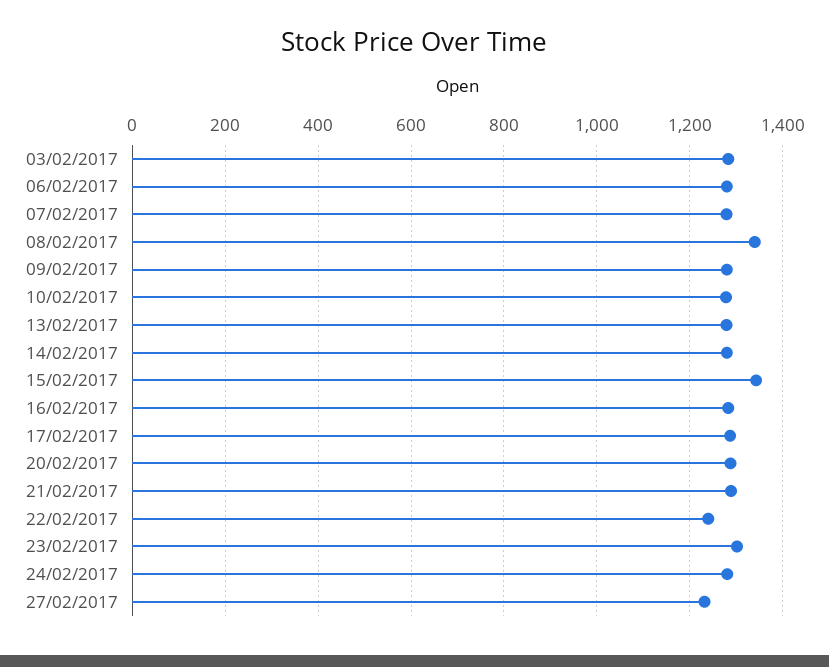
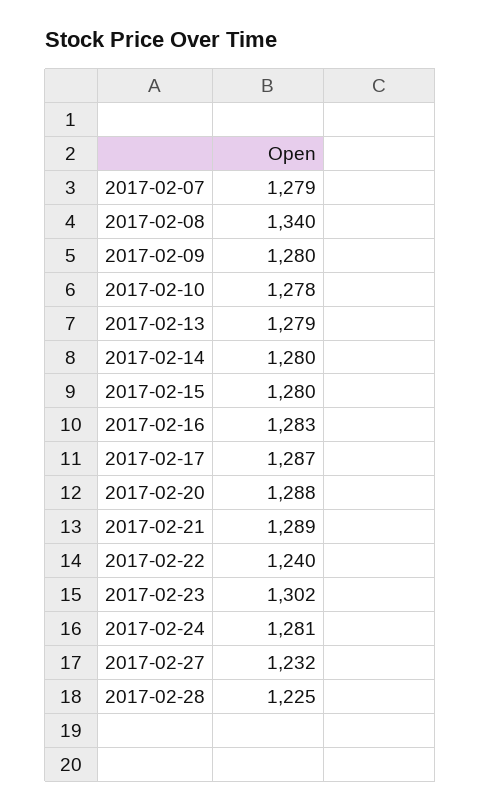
03/02/2017: 1280 -> none
06/02/2017: 1280 -> none
15/02/2017: 1340 -> 1280
2017-02-28: none -> 1225

